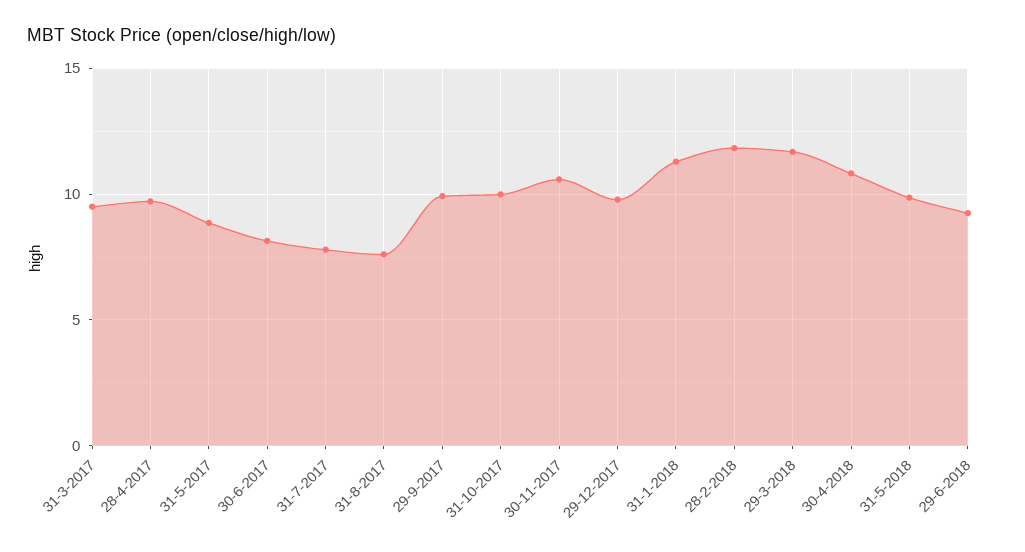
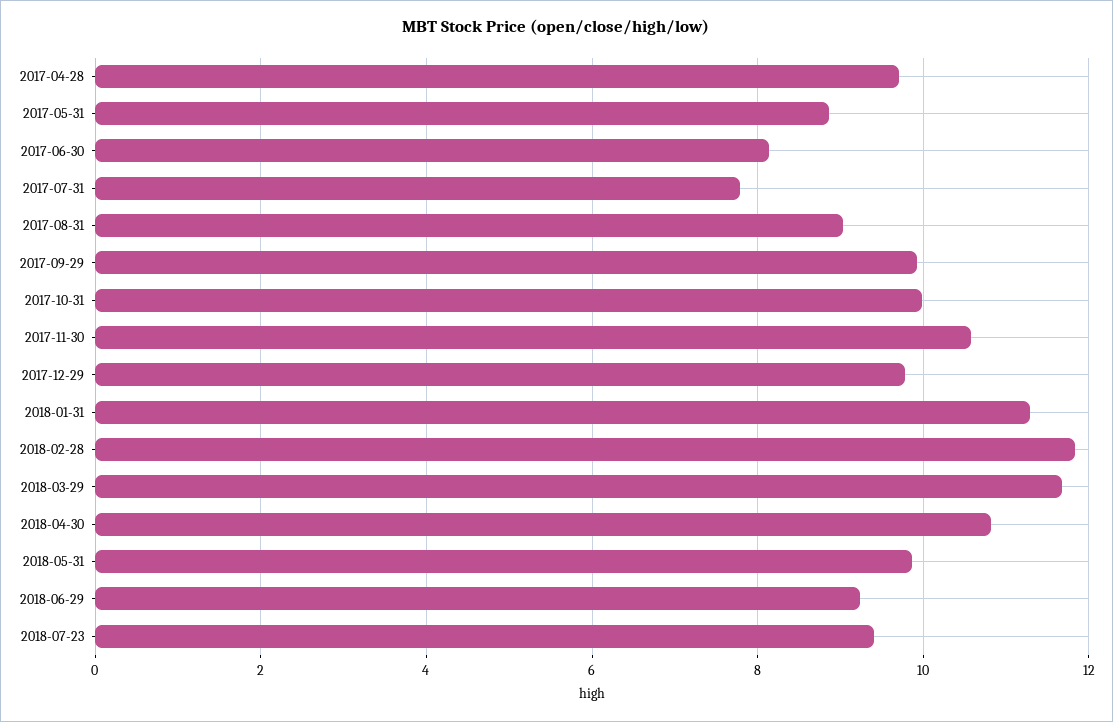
31-3-2017: 9.5 -> none
31-8-2017: 7.5 -> 9
2018-07-23: none -> 9.4

